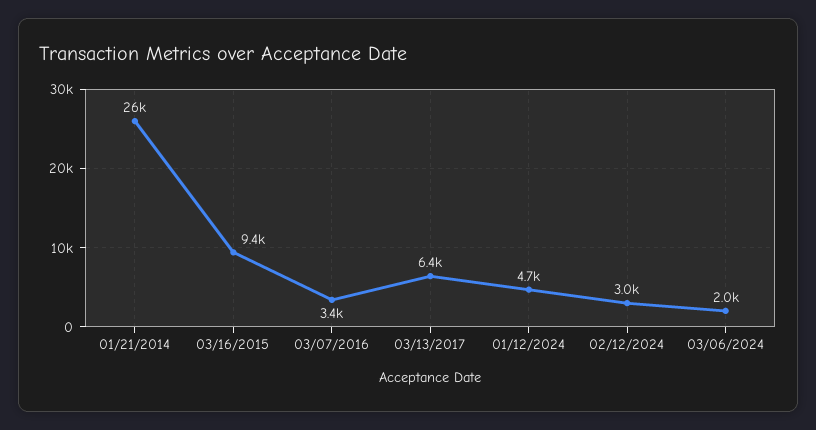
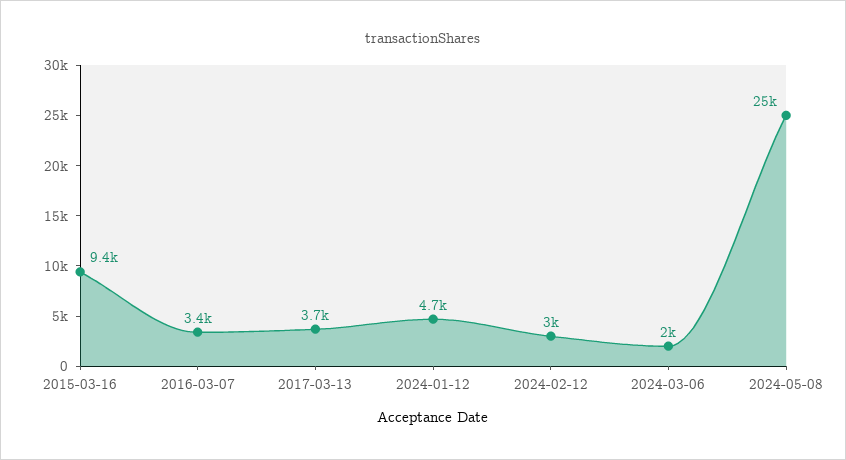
01/21/2014: 26000 -> none
03/13/2017: 6400 -> 3700
2024-05-08: none -> 25000

